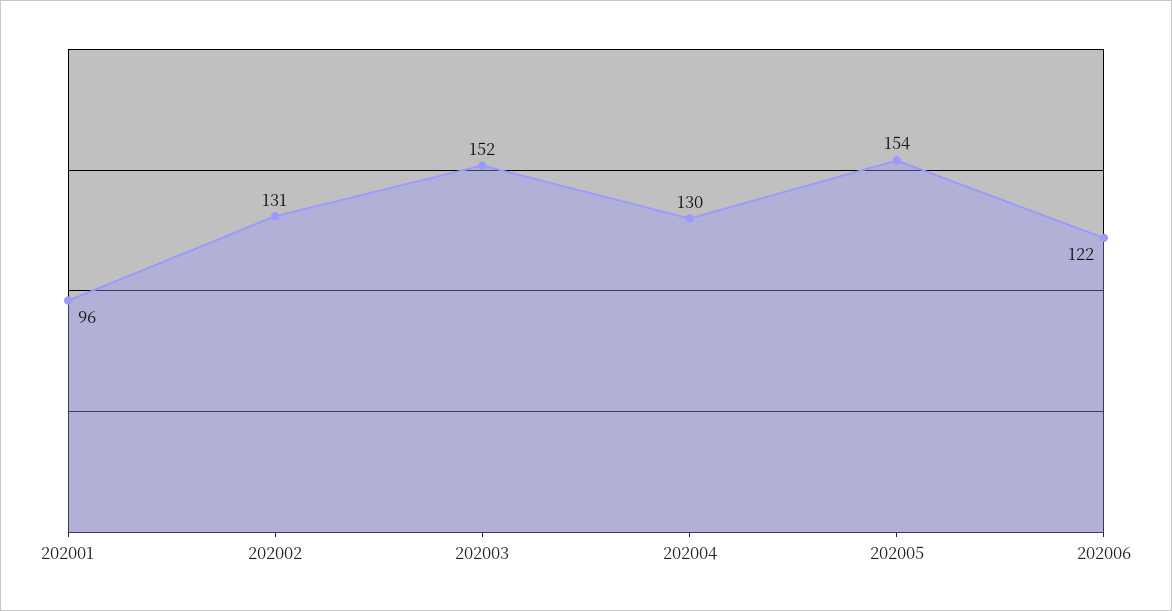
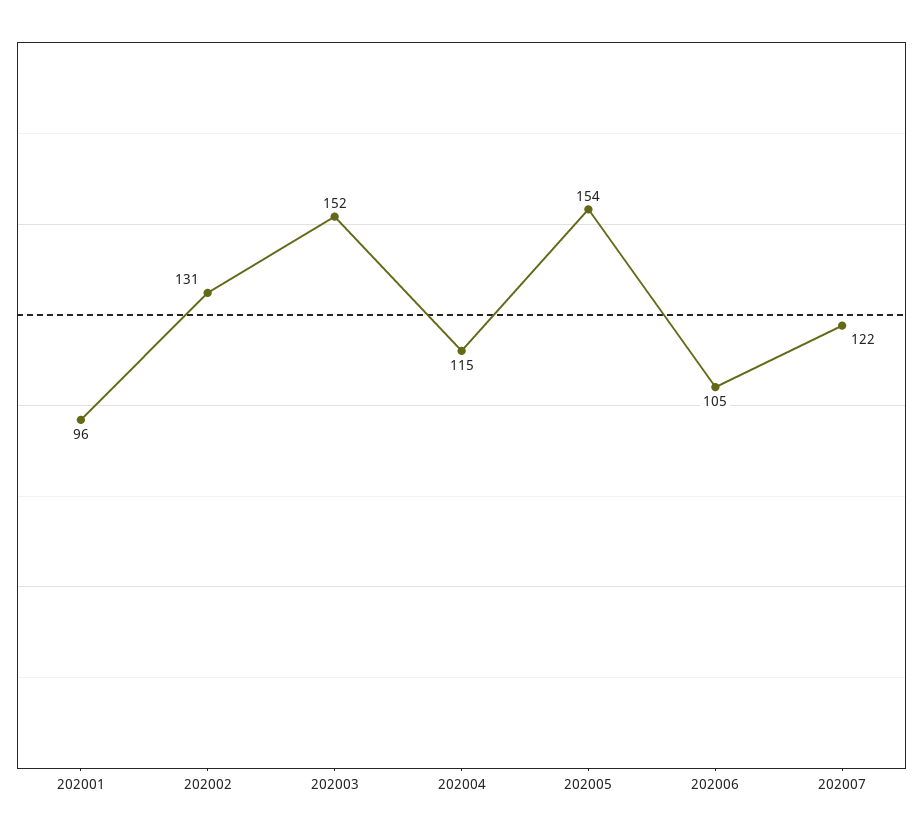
202004: 130 -> 115
202006: 122 -> 105
202007: none -> 122

